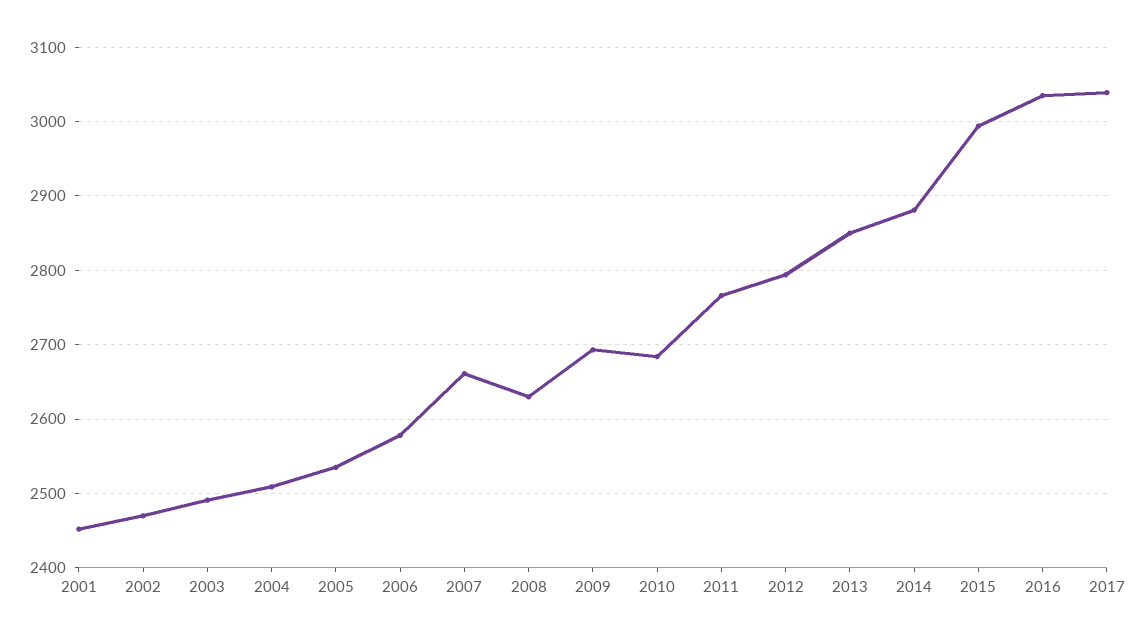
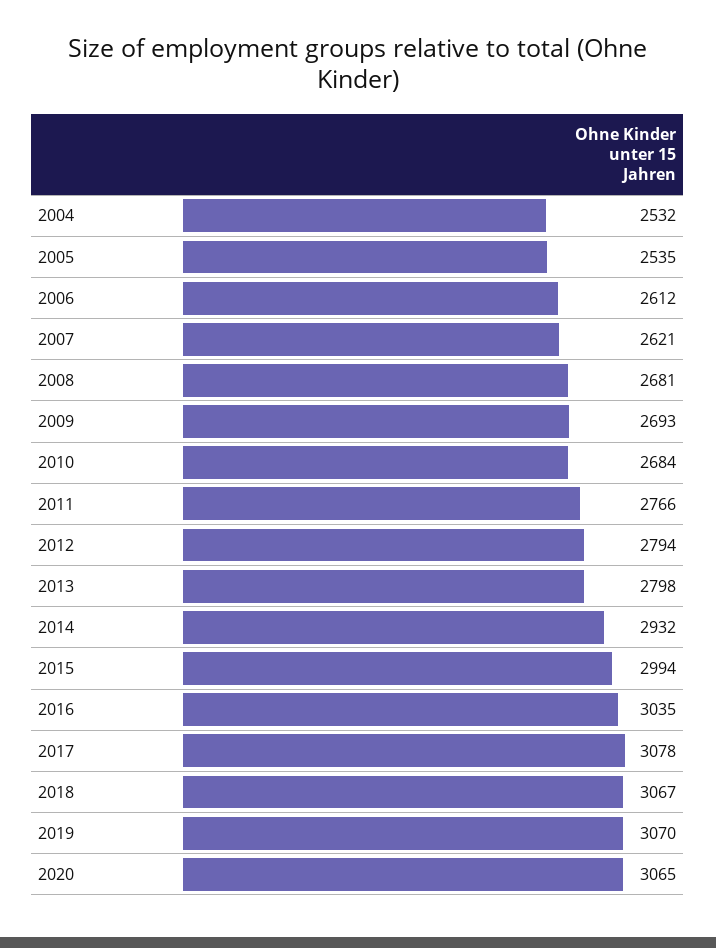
2001: 2450 -> none
2002: 2470 -> none
2003: 2490 -> none
2004: 2510 -> 2532
2006: 2580 -> 2612
2007: 2660 -> 2621
2008: 2630 -> 2681
2013: 2850 -> 2798
2014: 2880 -> 2932
2017: 3040 -> 3078
2018: none -> 3067
2019: none -> 3070
2020: none -> 3065

